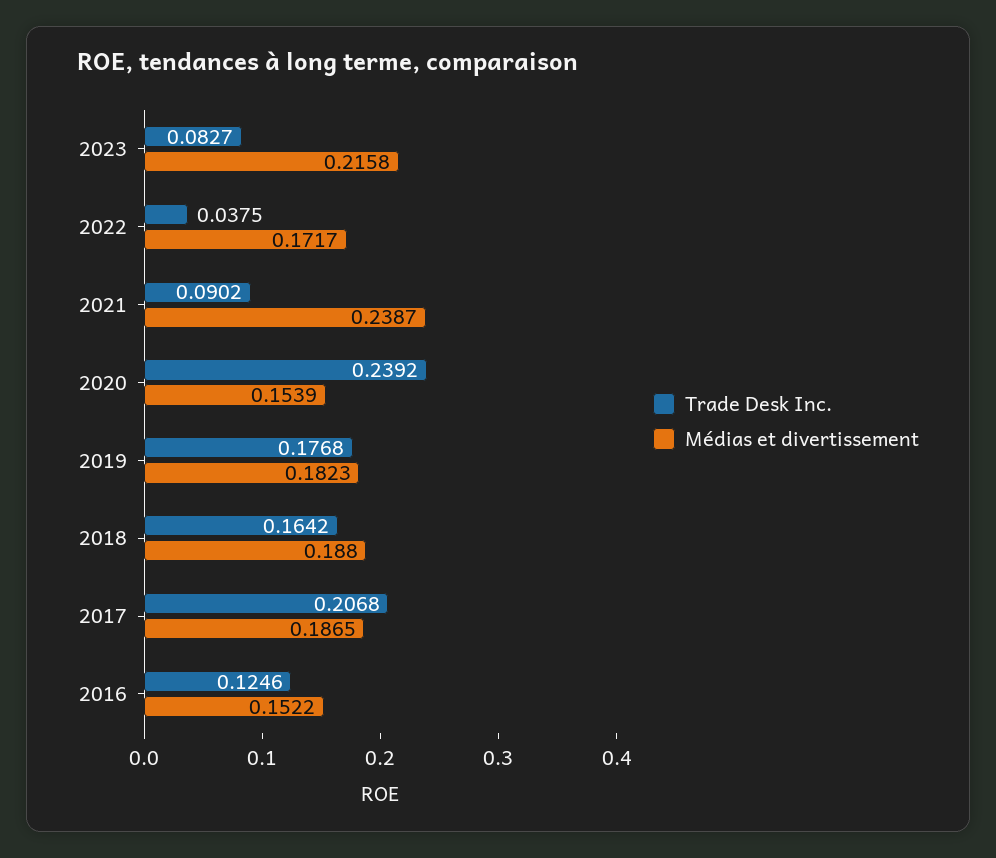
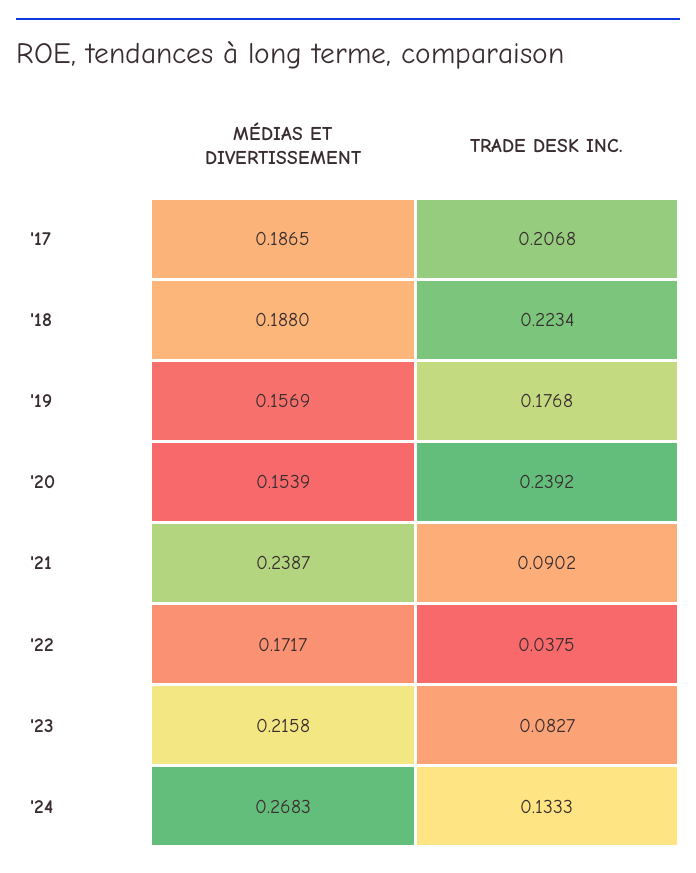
Médias et divertissement, 2019: 0.1823 -> 0.1569
Trade Desk Inc., 2018: 0.1642 -> 0.2234
Trade Desk Inc., 2016: 0.1246 -> none
Médias et divertissement, 2016: 0.1522 -> none
Médias et divertissement, '24: none -> 0.2683
Trade Desk Inc., '24: none -> 0.1333

